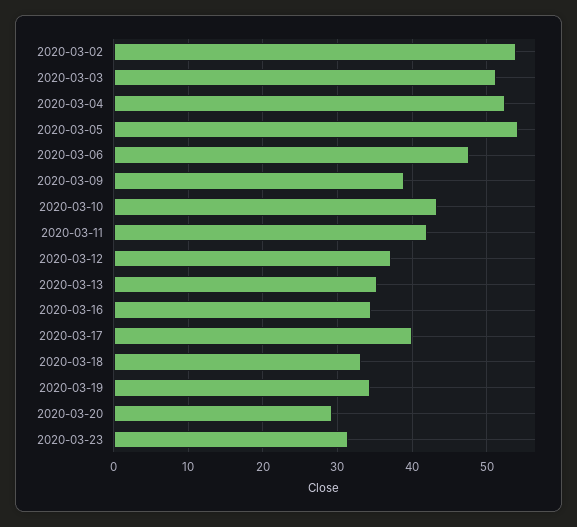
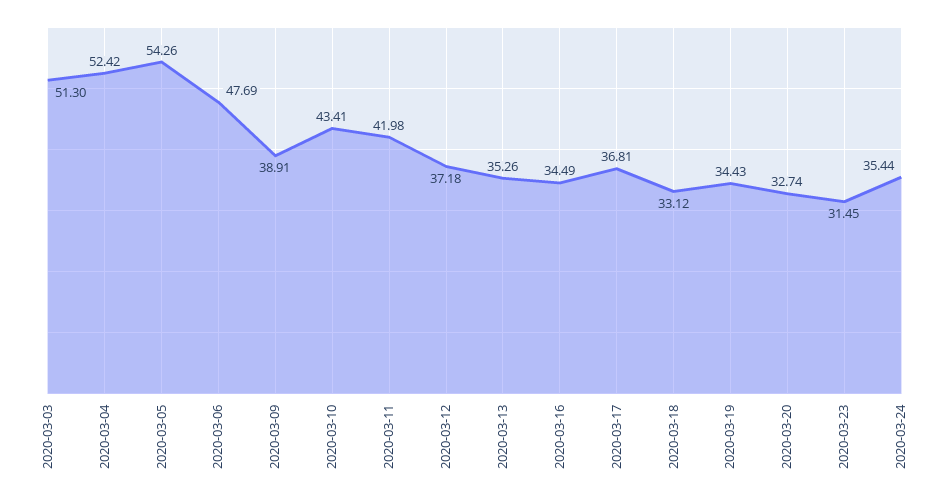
2020-03-02: 54 -> none
2020-03-17: 40 -> 36.81
2020-03-20: 29 -> 32.74
2020-03-24: none -> 35.44

